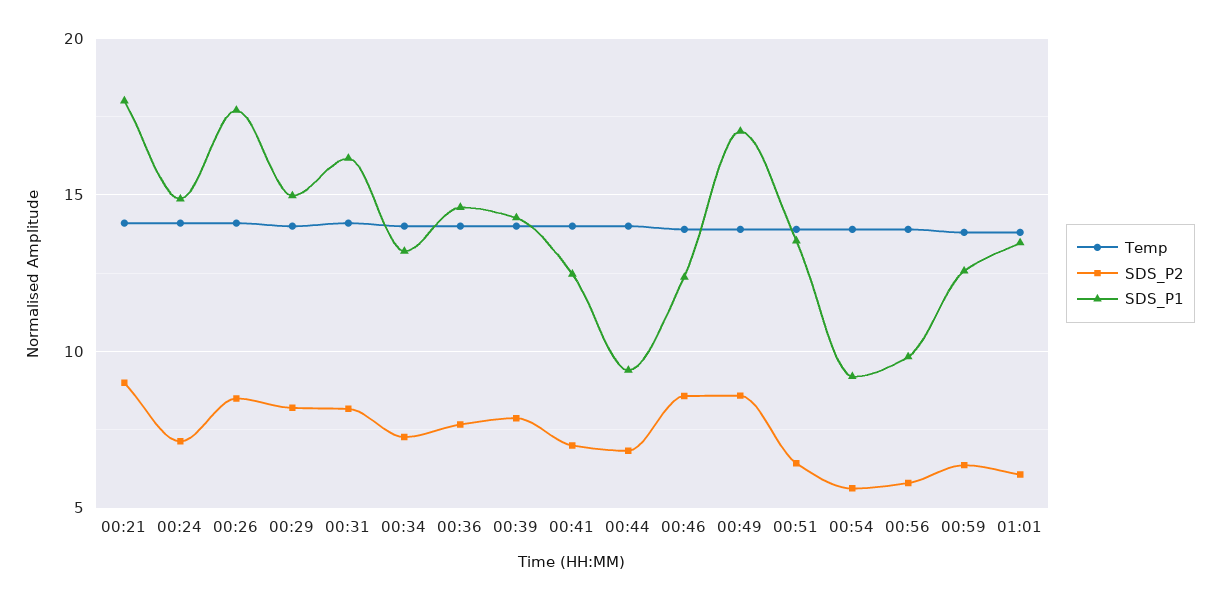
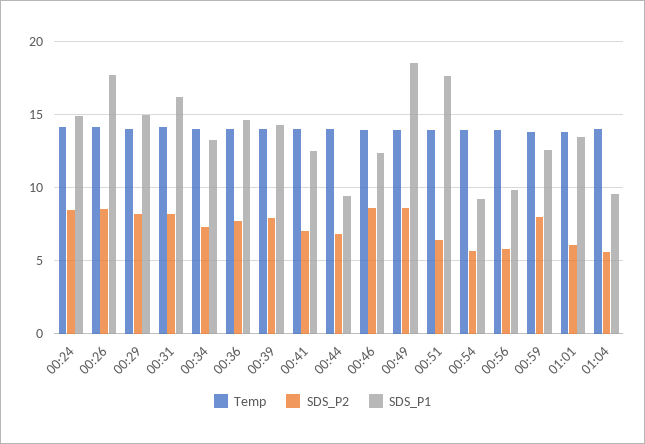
Temp, 00:21: 14 -> none
SDS_P2, 00:21: 9 -> none
SDS_P1, 00:21: 18 -> none
SDS_P2, 00:24: 7 -> 8.5
SDS_P1, 00:49: 17 -> 18.5
SDS_P1, 00:51: 13.5 -> 17.5
SDS_P2, 00:59: 6.5 -> 8
Temp, 01:04: none -> 14
SDS_P2, 01:04: none -> 5.5
SDS_P1, 01:04: none -> 9.5

